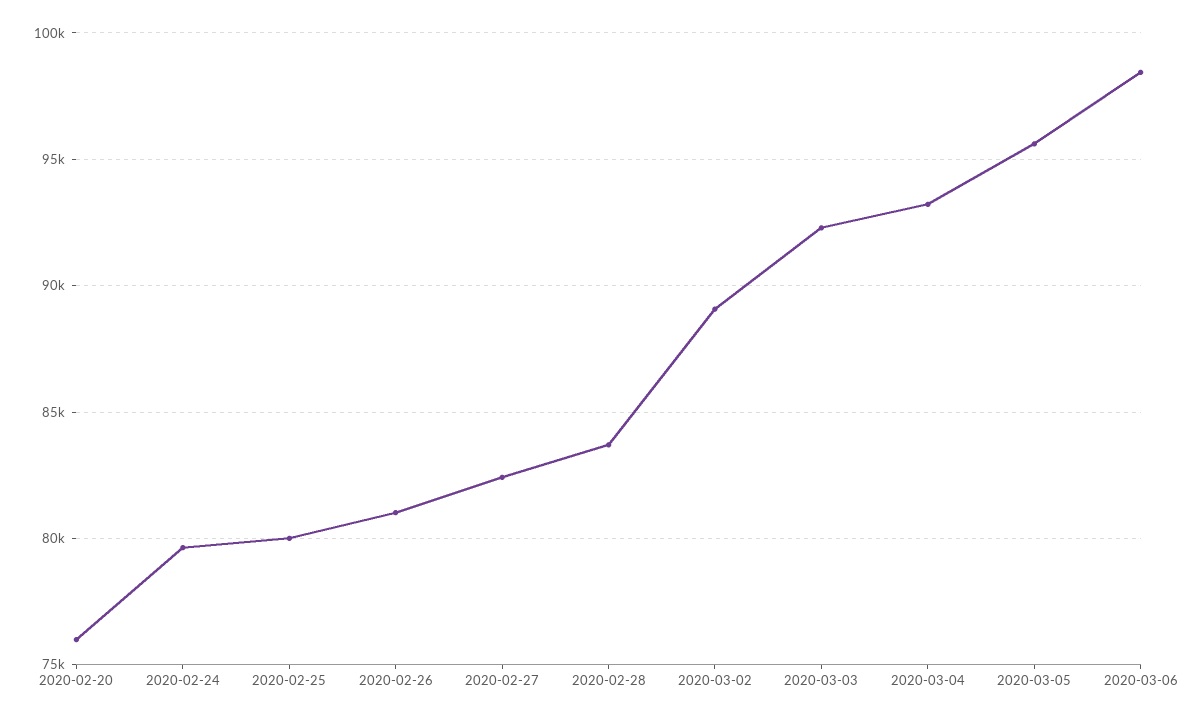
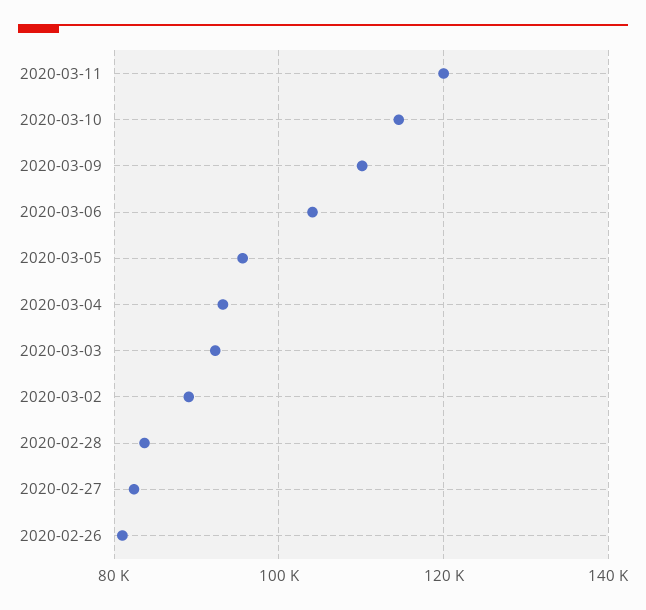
2020-02-20: 76000 -> none
2020-02-24: 79500 -> none
2020-02-25: 80000 -> none
2020-03-06: 98500 -> 104000
2020-03-11: none -> 120000
2020-03-10: none -> 114000
2020-03-09: none -> 110000

